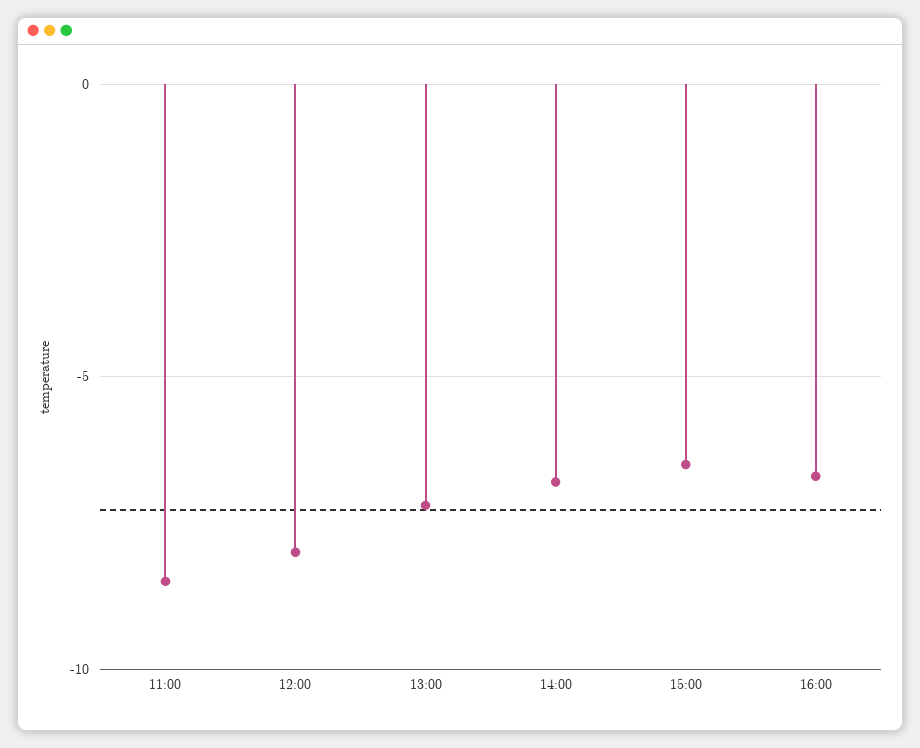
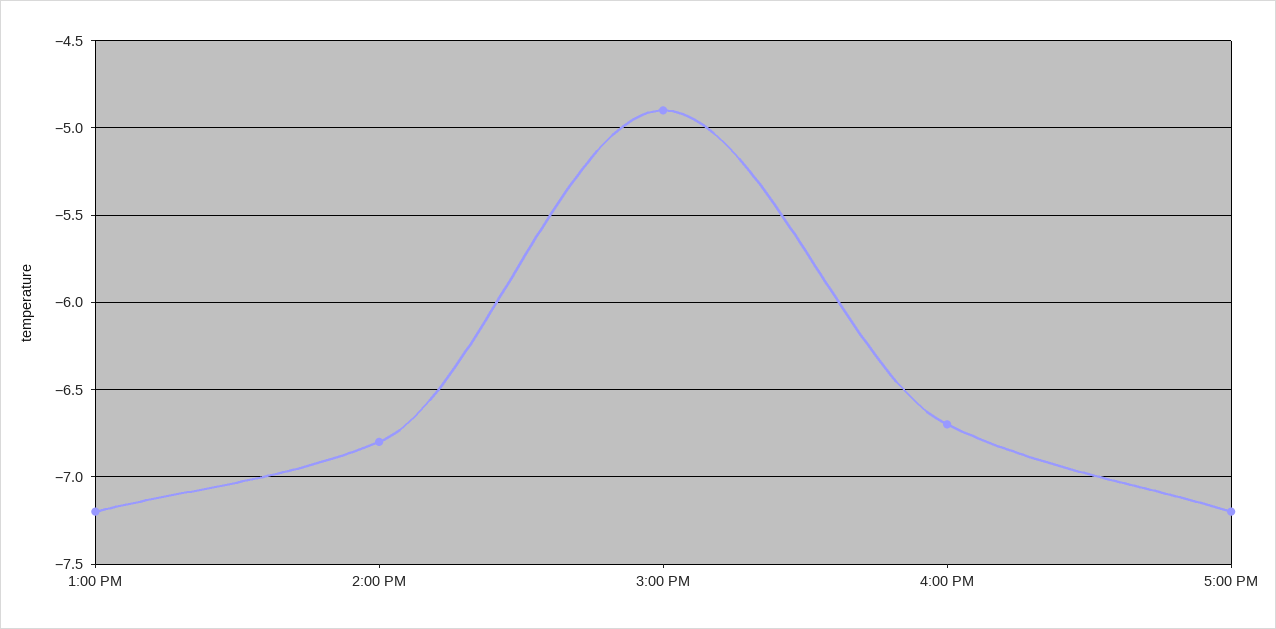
11:00: -8.5 -> none
12:00: -8 -> none
15:00: -6.5 -> -4.9
5:00 PM: none -> -7.2

